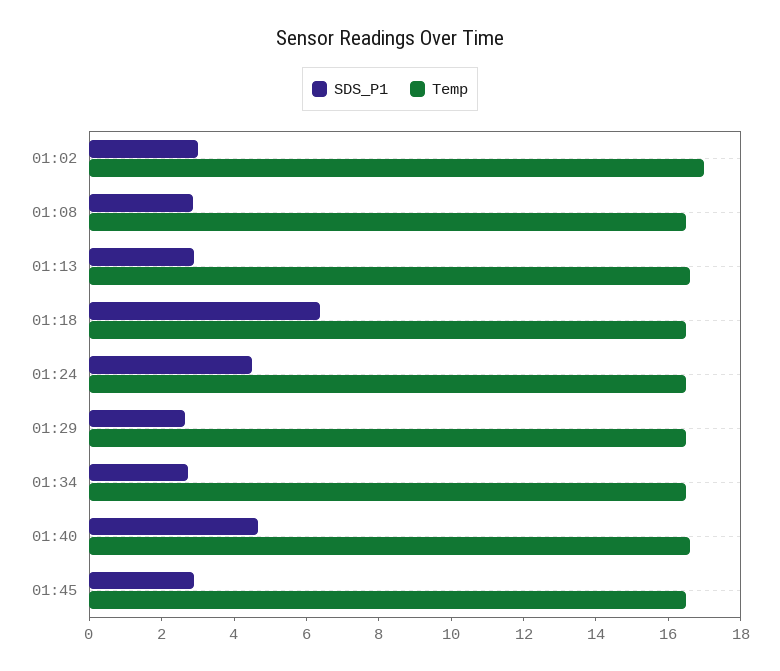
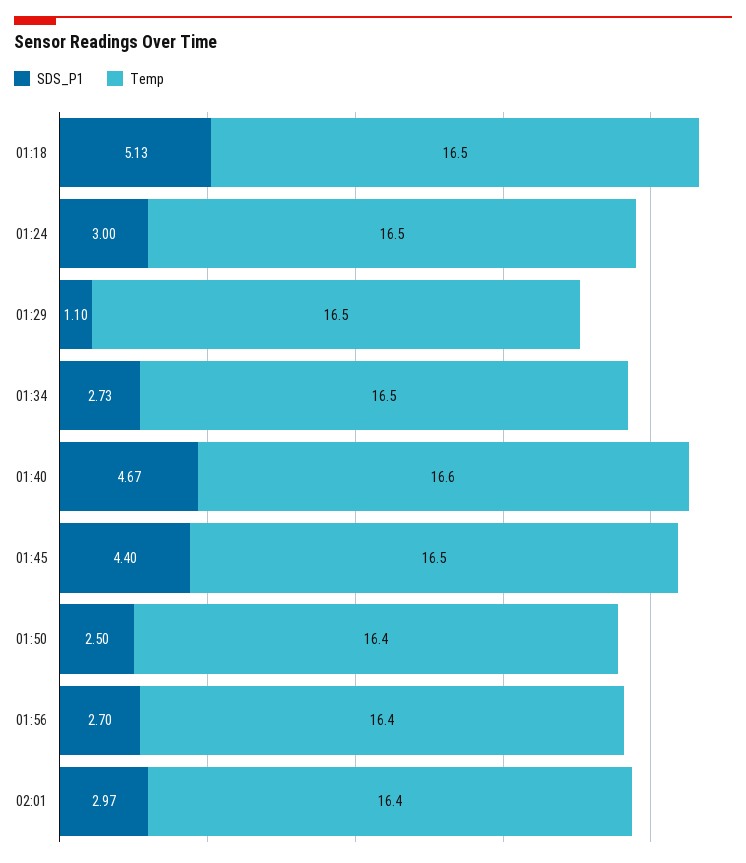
SDS_P1, 01:02: 3 -> none
Temp, 01:02: 17 -> none
SDS_P1, 01:08: 3 -> none
Temp, 01:08: 16.5 -> none
SDS_P1, 01:13: 3 -> none
Temp, 01:13: 16.5 -> none
SDS_P1, 01:18: 6.5 -> 5.13
SDS_P1, 01:24: 4.5 -> 3
SDS_P1, 01:29: 2.5 -> 1.1
SDS_P1, 01:45: 3 -> 4.4
SDS_P1, 01:50: none -> 2.5
Temp, 01:50: none -> 16.4
SDS_P1, 01:56: none -> 2.7
Temp, 01:56: none -> 16.4
SDS_P1, 02:01: none -> 2.97
Temp, 02:01: none -> 16.4

